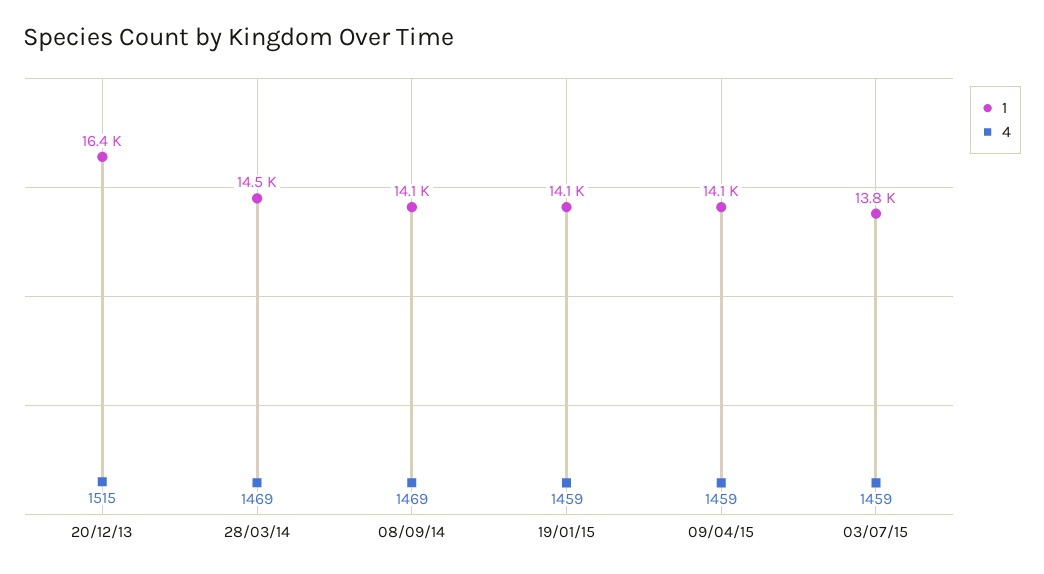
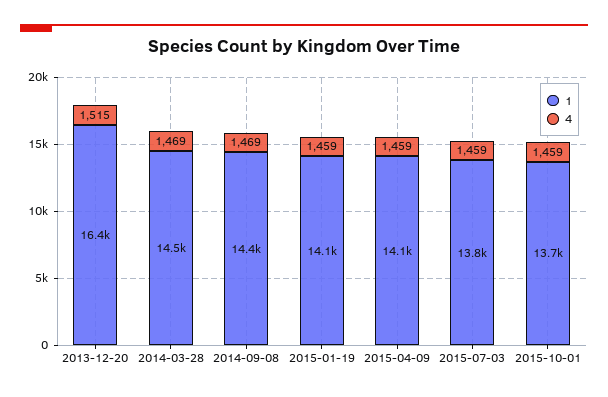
1, 08/09/14: 14100 -> 14400
1, 2015-10-01: none -> 13700
4, 2015-10-01: none -> 1459

